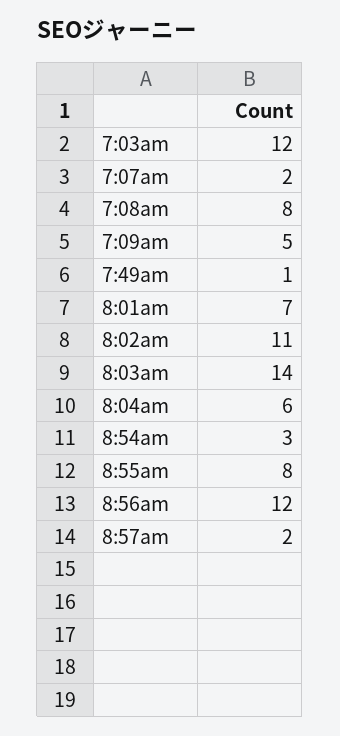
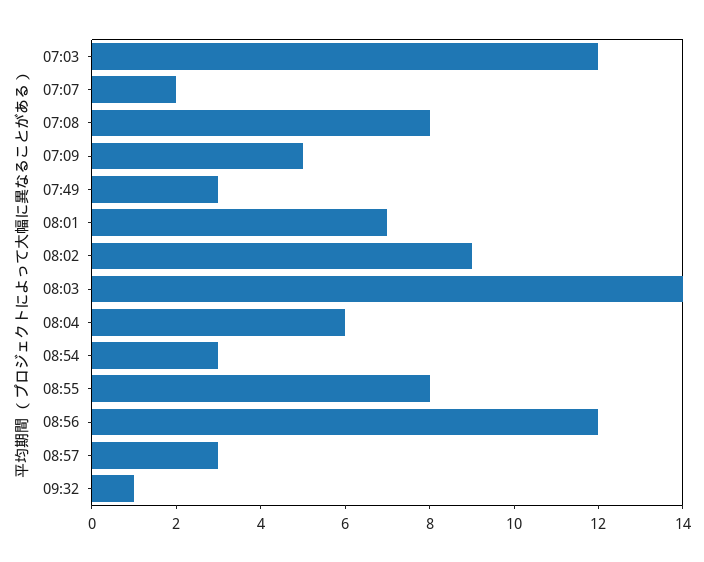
7:49am: 1 -> 3
8:02am: 11 -> 9
8:57am: 2 -> 3
09:32: none -> 1

